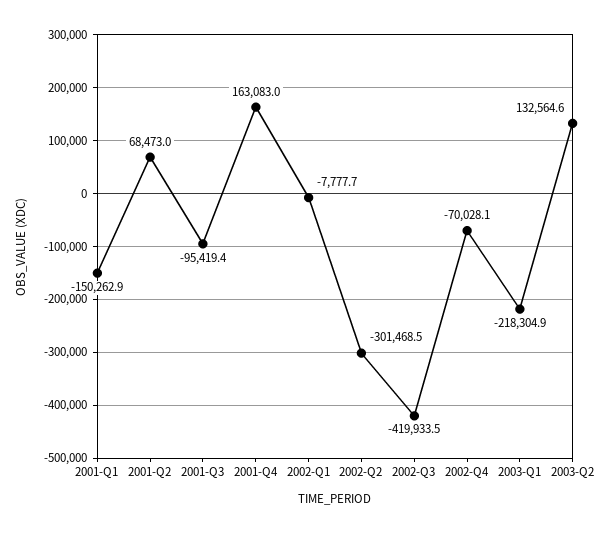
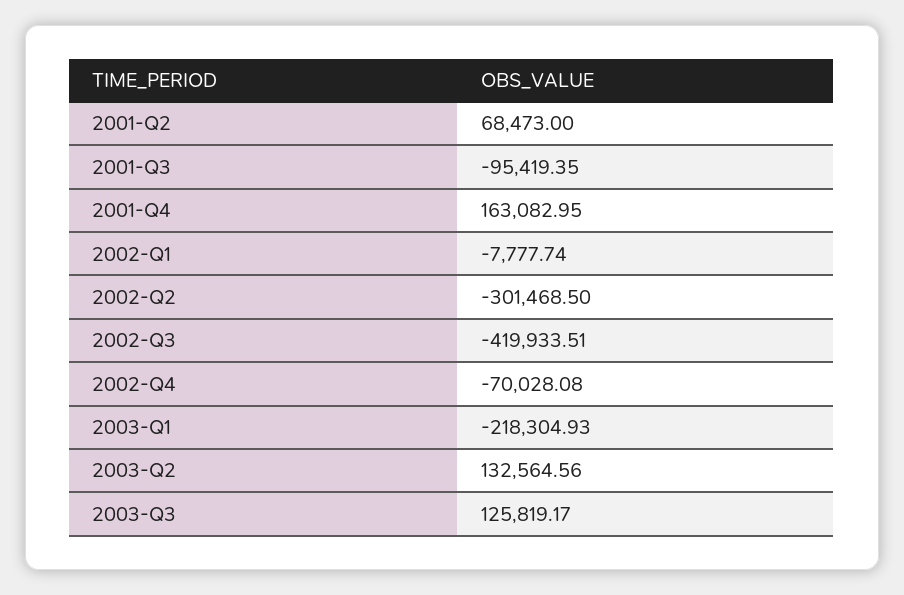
2001-Q1: -150262.9 -> none
2003-Q3: none -> 125819.17

